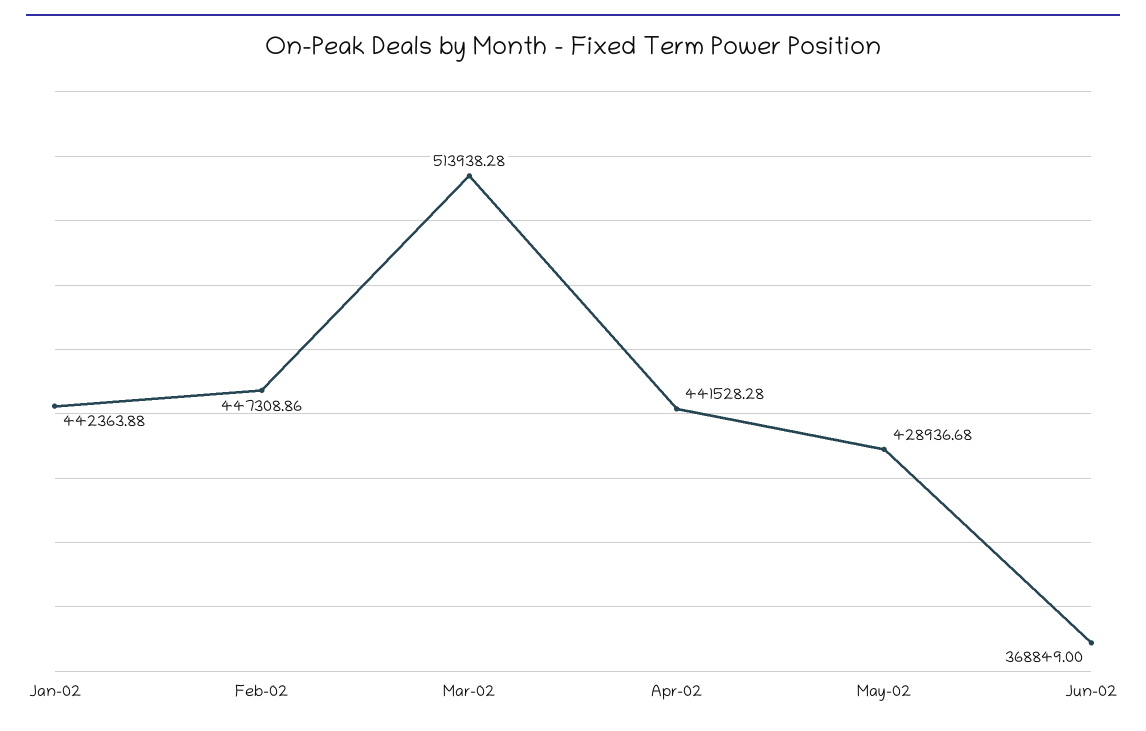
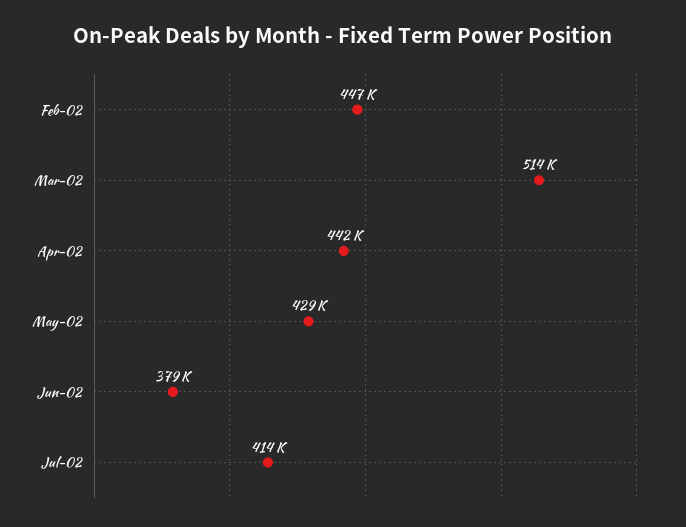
Jan-02: 442363.88 -> none
Jun-02: 368849 -> 379000
Jul-02: none -> 414000

